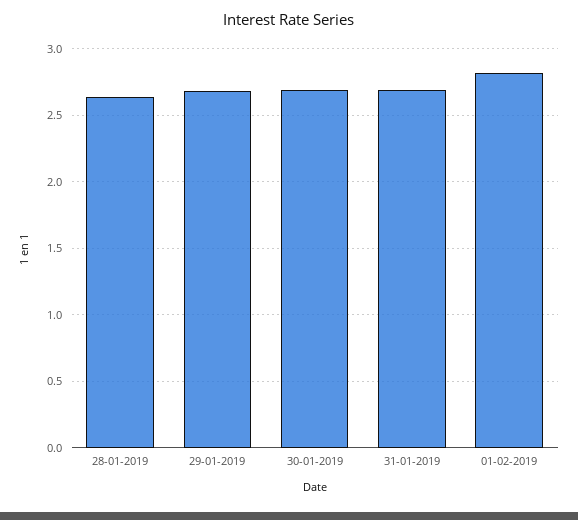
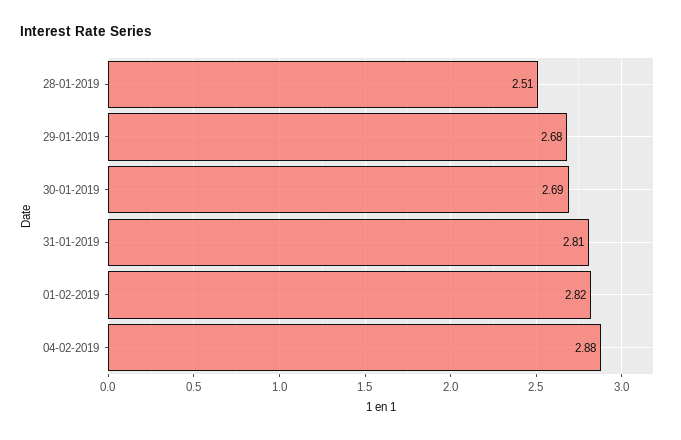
28-01-2019: 2.65 -> 2.51
31-01-2019: 2.7 -> 2.81
04-02-2019: none -> 2.88

